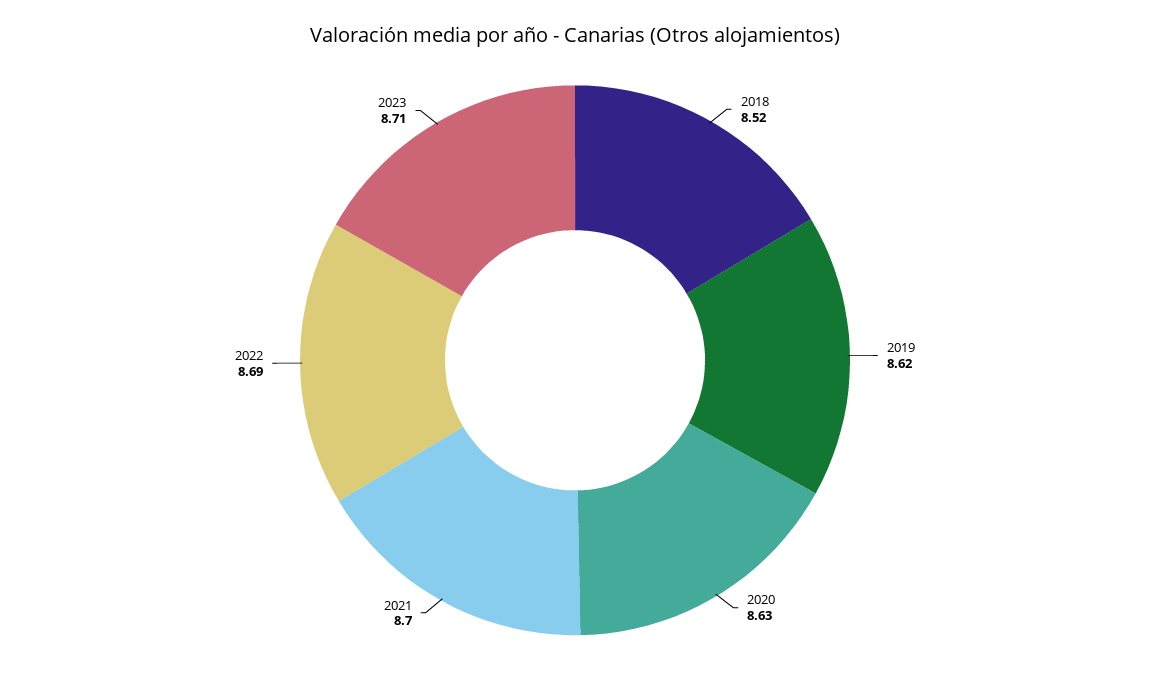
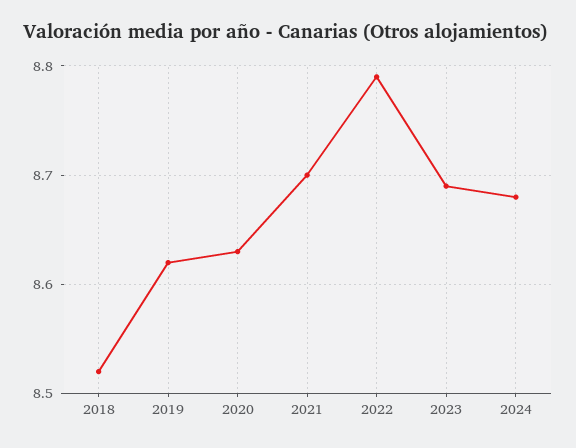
2022: 8.69 -> 8.79
2023: 8.71 -> 8.69
2024: none -> 8.68

